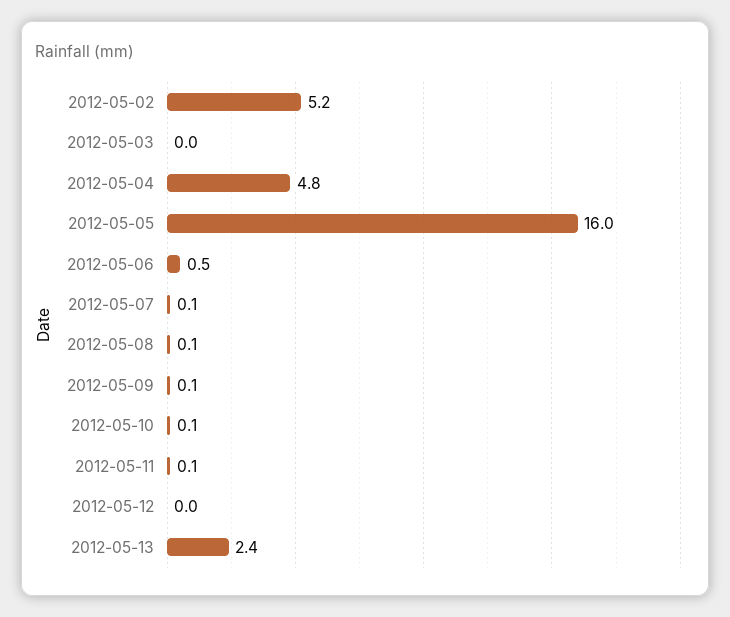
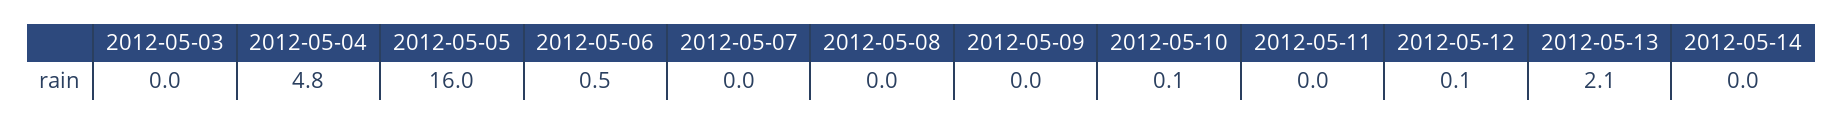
2012-05-02: 5.2 -> none
2012-05-07: 0.1 -> 0
2012-05-08: 0.1 -> 0
2012-05-09: 0.1 -> 0
2012-05-11: 0.1 -> 0
2012-05-12: 0 -> 0.1
2012-05-13: 2.4 -> 2.1
2012-05-14: none -> 0

